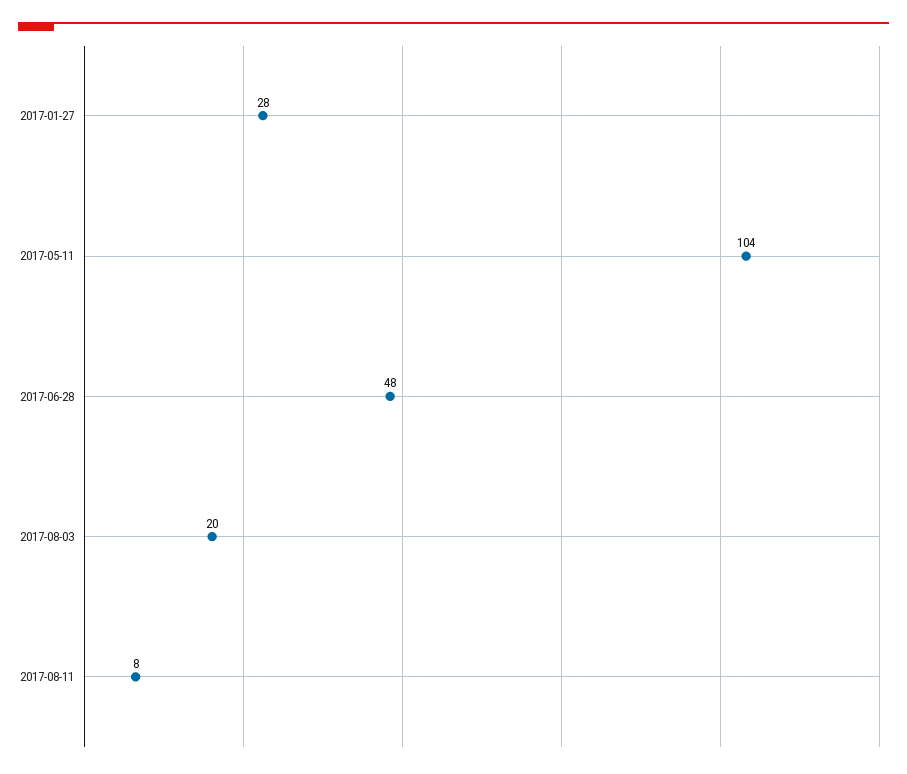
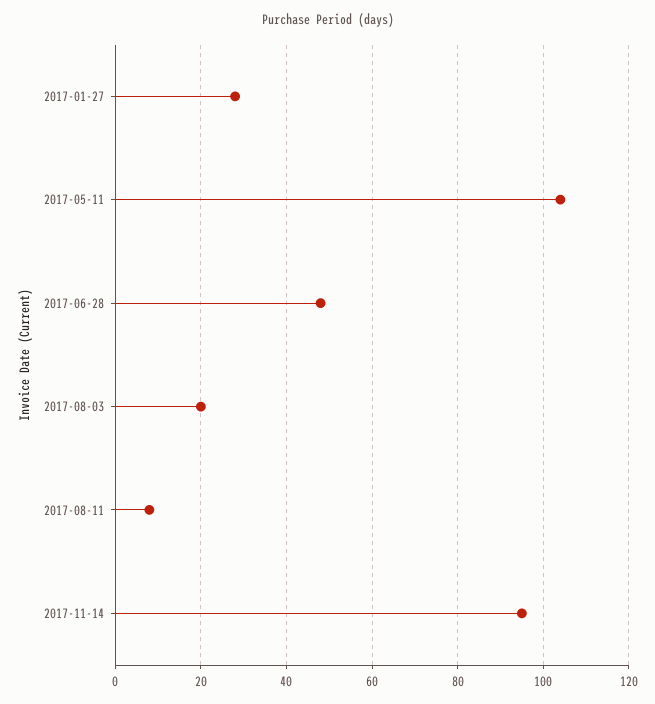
2017-11-14: none -> 95

